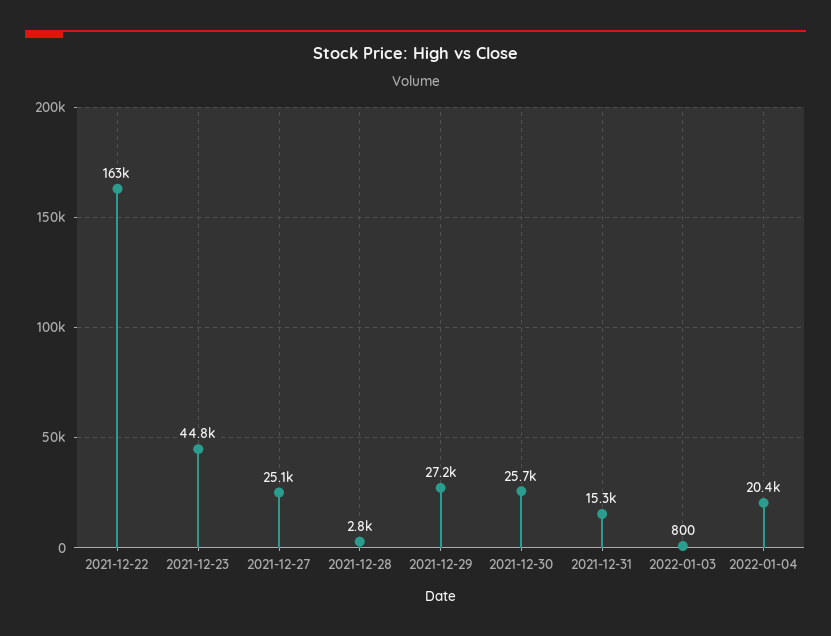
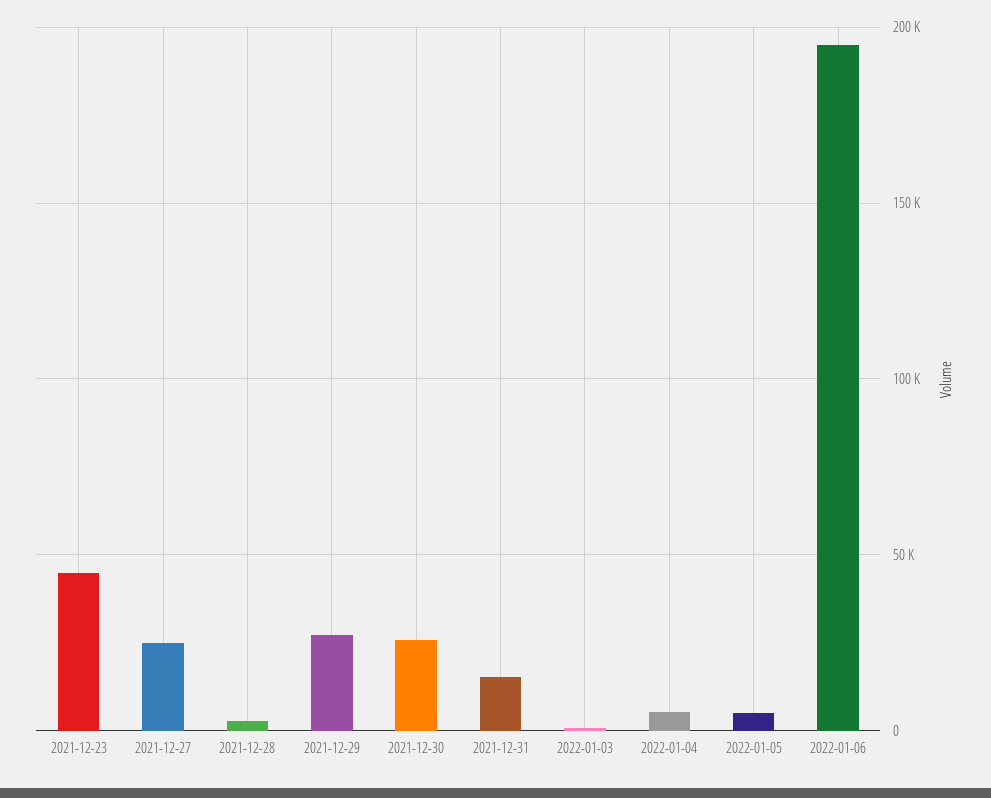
2021-12-22: 163000 -> none
2022-01-04: 20400 -> 5000
2022-01-05: none -> 5000
2022-01-06: none -> 195000

